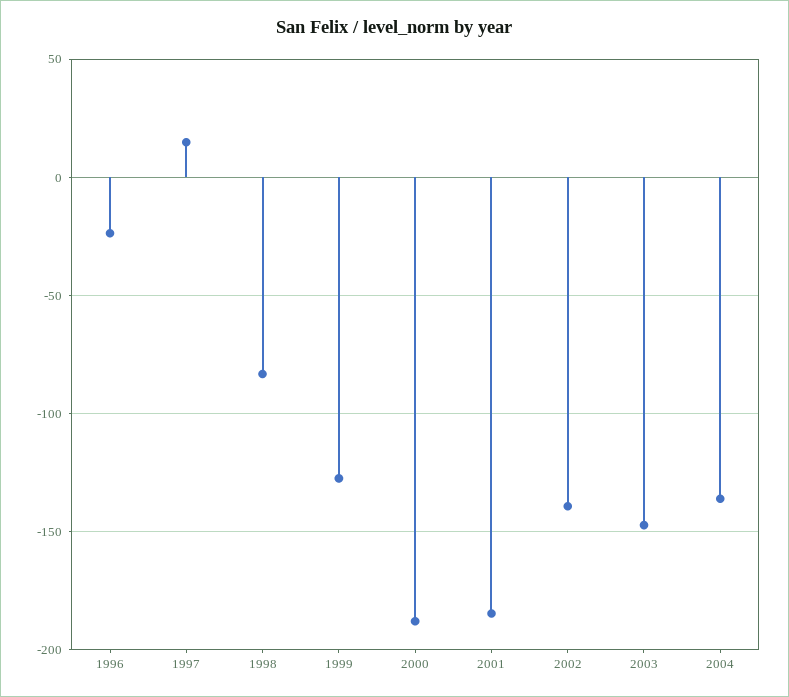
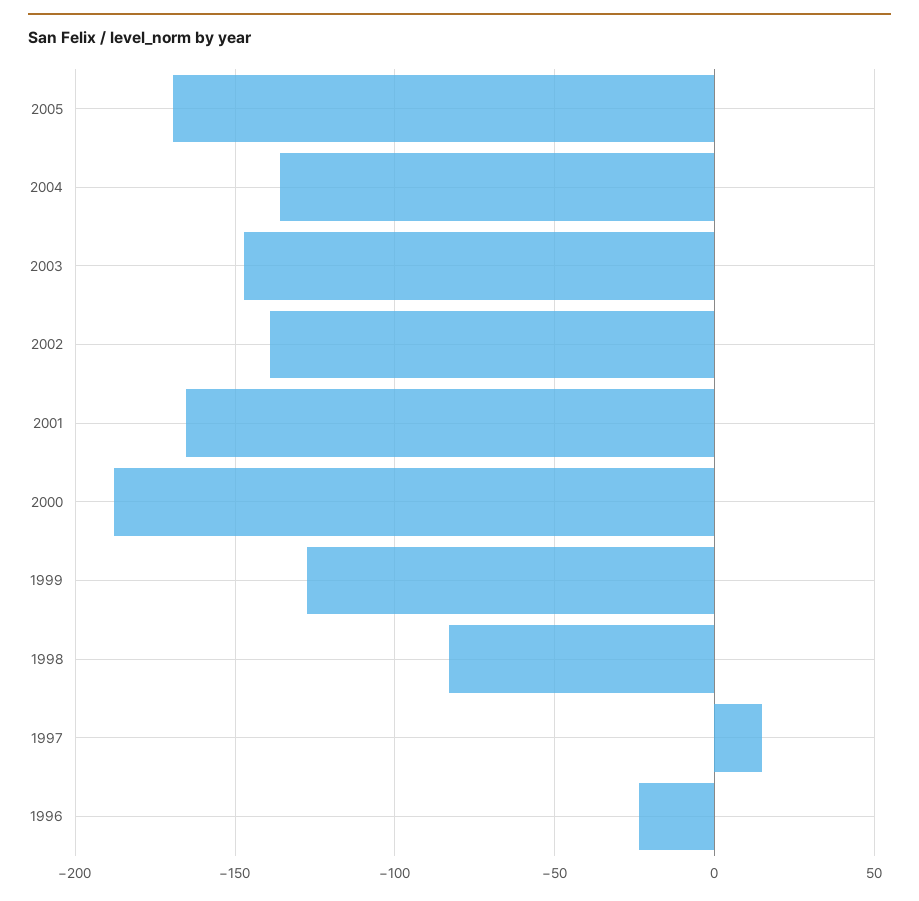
2001: -185 -> -165
2005: none -> -170

